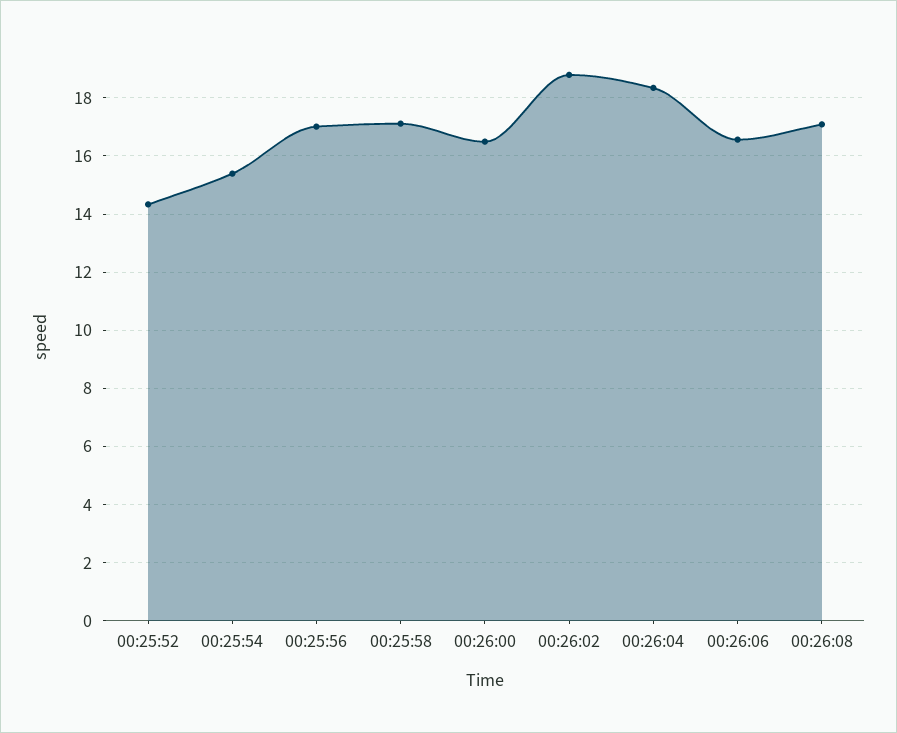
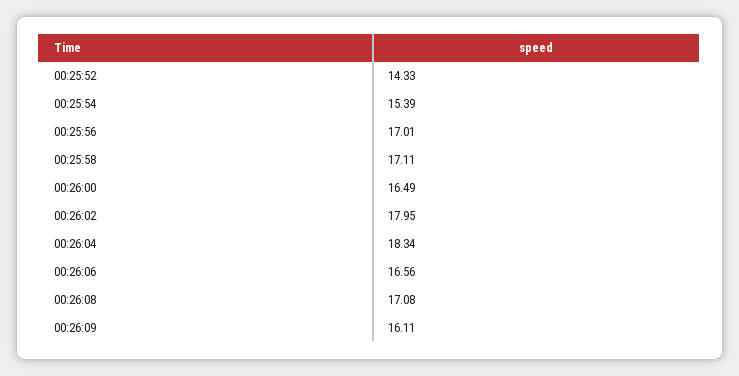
00:26:02: 18.75 -> 17.95
00:26:09: none -> 16.11

